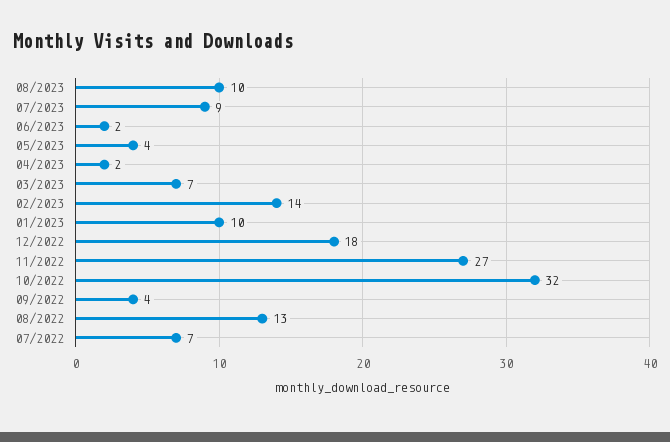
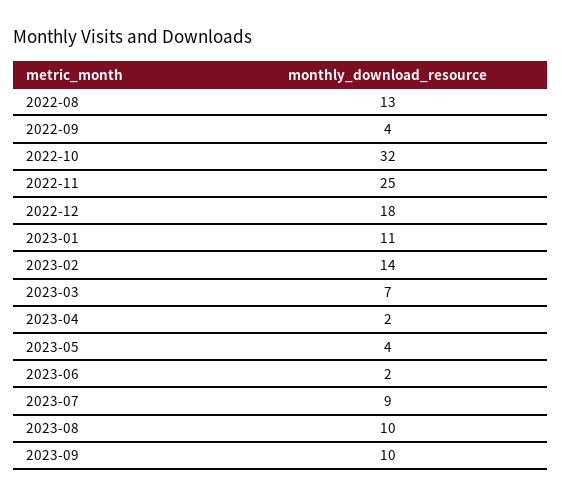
01/2023: 10 -> 11
11/2022: 27 -> 25
07/2022: 7 -> none
2023-09: none -> 10

